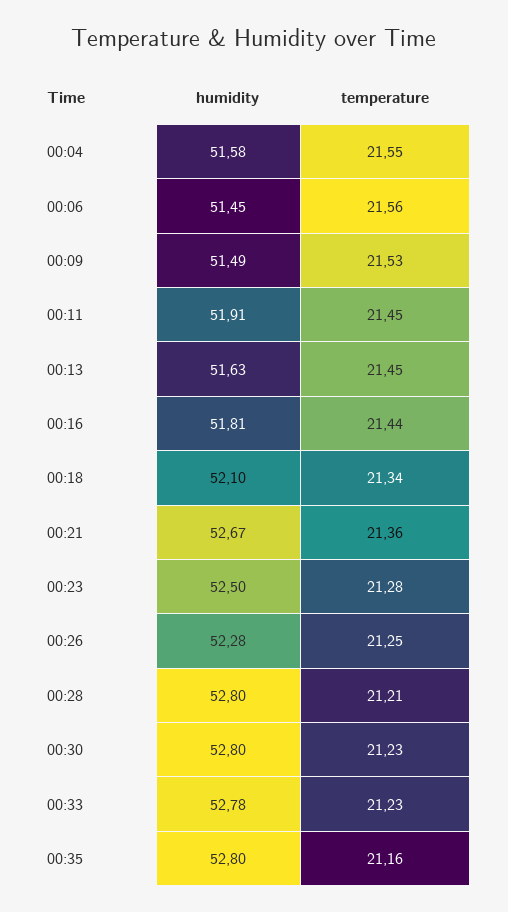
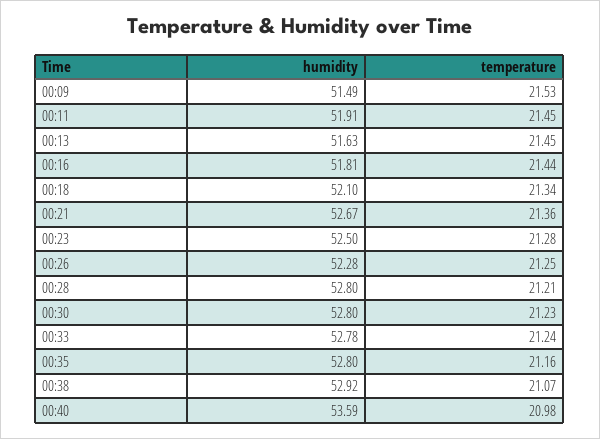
humidity, 00:04: 51.58 -> none
temperature, 00:04: 21.55 -> none
humidity, 00:06: 51.45 -> none
temperature, 00:06: 21.56 -> none
temperature, 00:33: 21.23 -> 21.24
humidity, 00:38: none -> 52.92
temperature, 00:38: none -> 21.07
humidity, 00:40: none -> 53.59
temperature, 00:40: none -> 20.98

